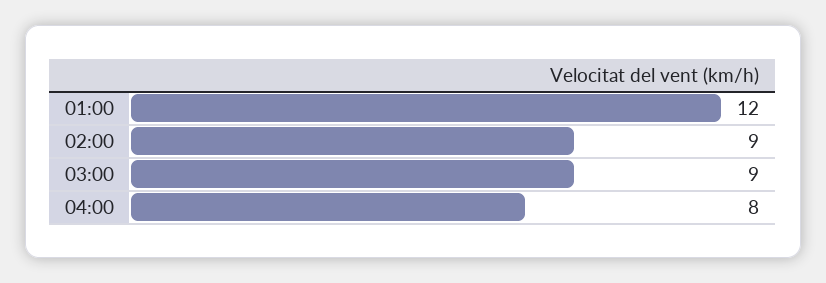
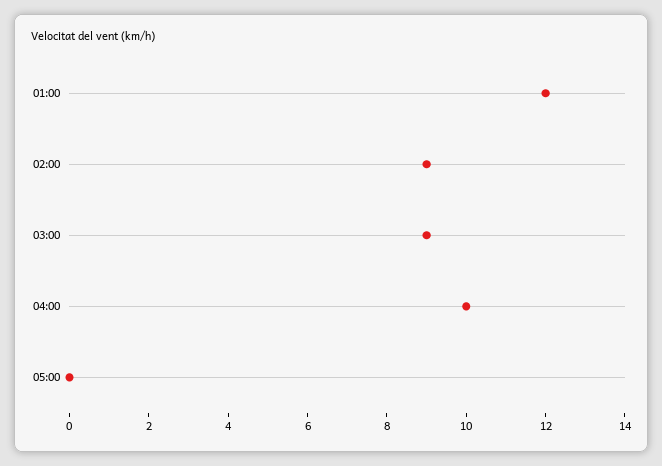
04:00: 8 -> 10
05:00: none -> 0

